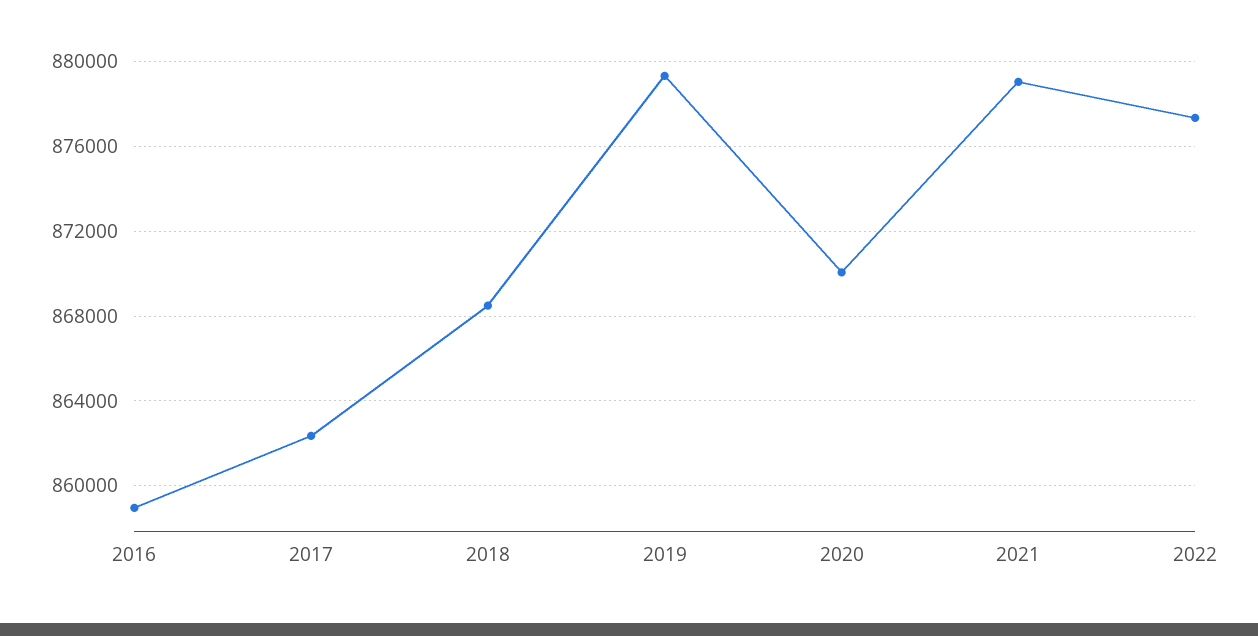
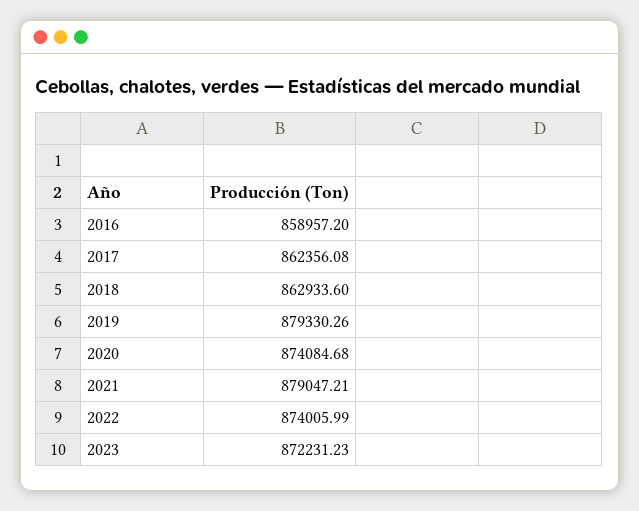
2018: 868500 -> 862933.6
2020: 870000 -> 874084.68
2022: 877500 -> 874005.99
2023: none -> 872231.23

